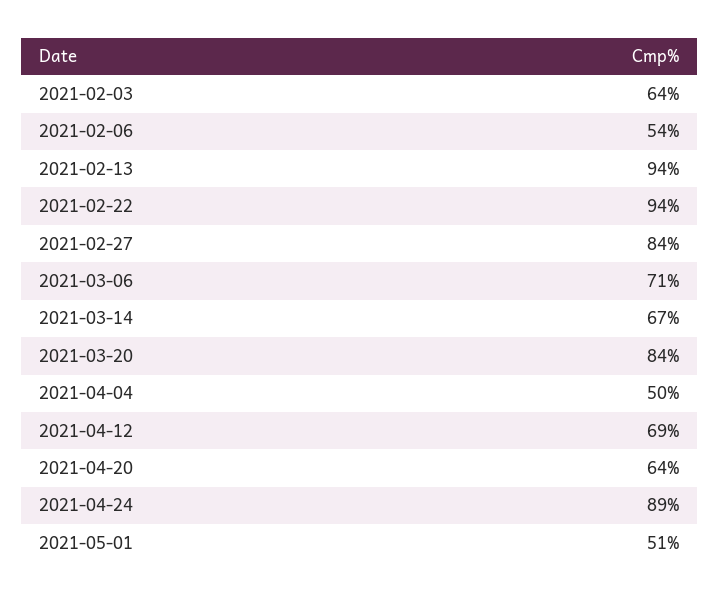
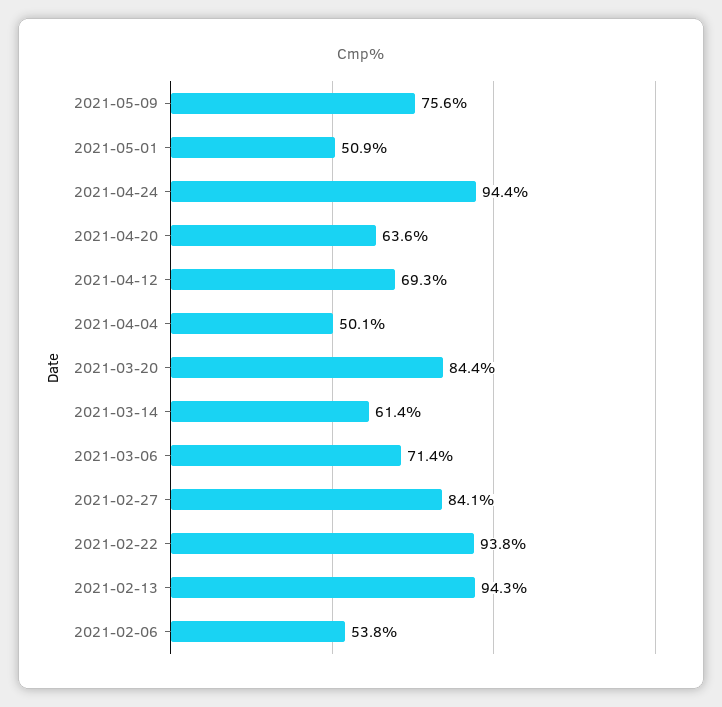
2021-02-03: 64 -> none
2021-03-14: 67 -> 61.4
2021-04-24: 89 -> 94.4
2021-05-09: none -> 75.6

